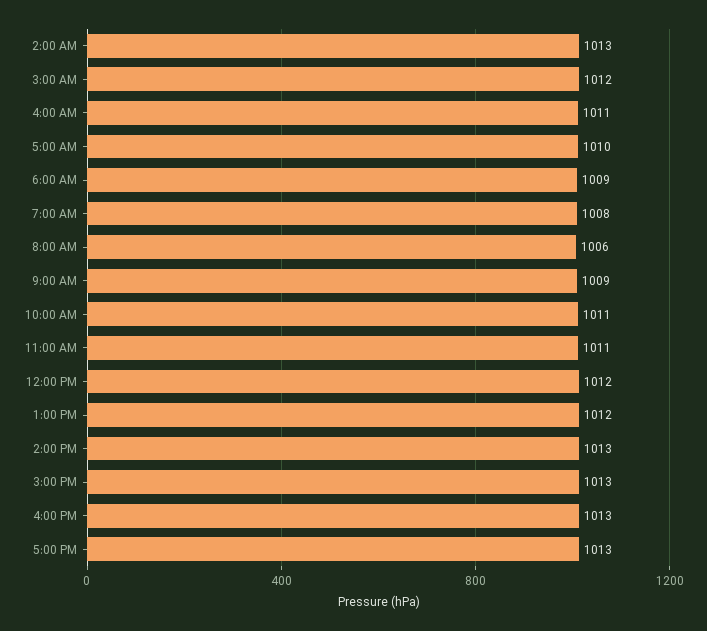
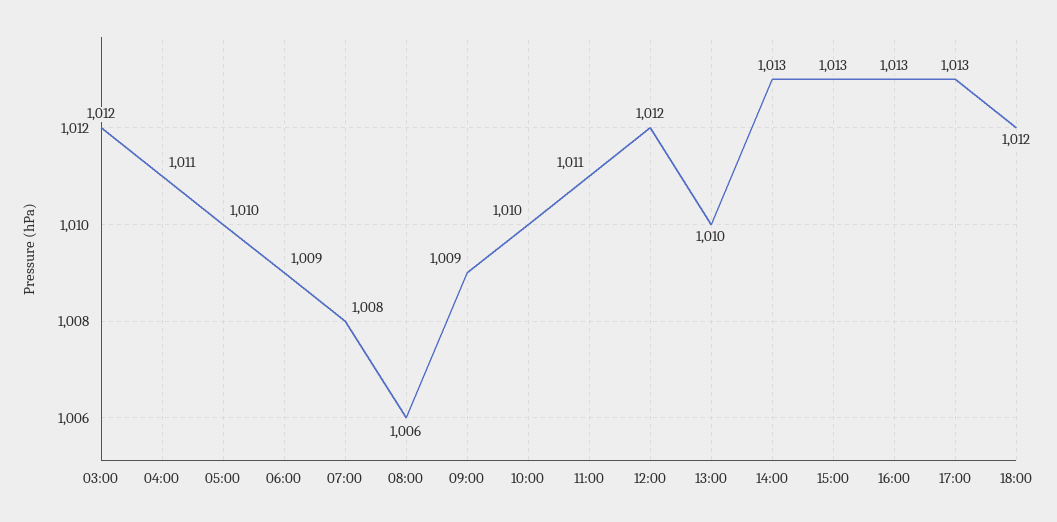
2:00 AM: 1013 -> none
10:00 AM: 1011 -> 1010
1:00 PM: 1012 -> 1010
18:00: none -> 1012

